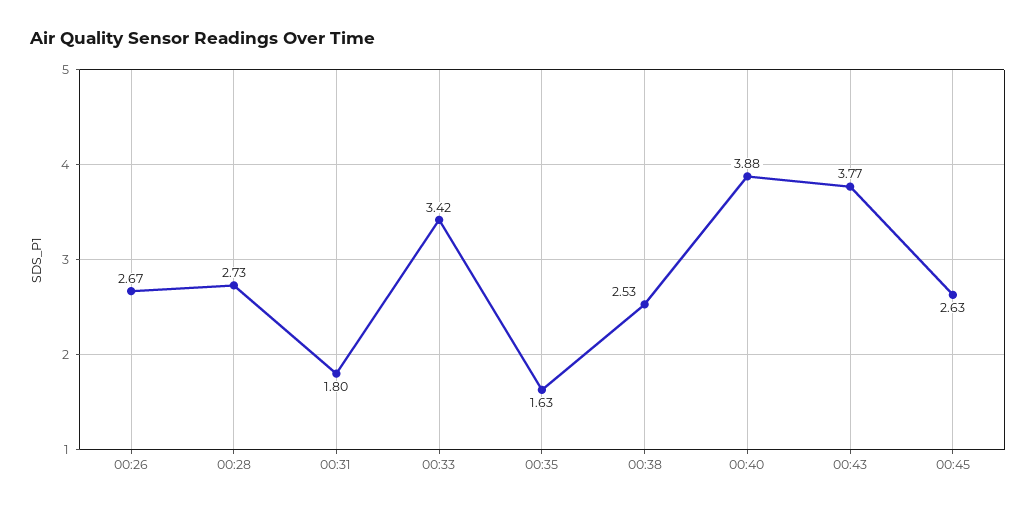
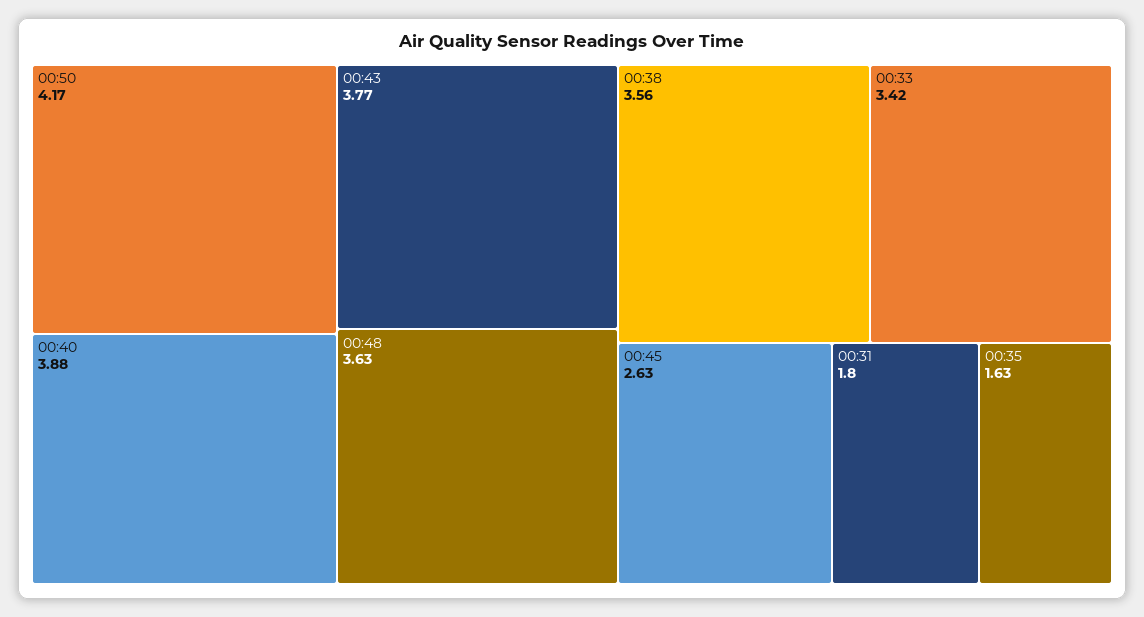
00:26: 2.67 -> none
00:28: 2.73 -> none
00:38: 2.53 -> 3.56
00:50: none -> 4.17
00:48: none -> 3.63

